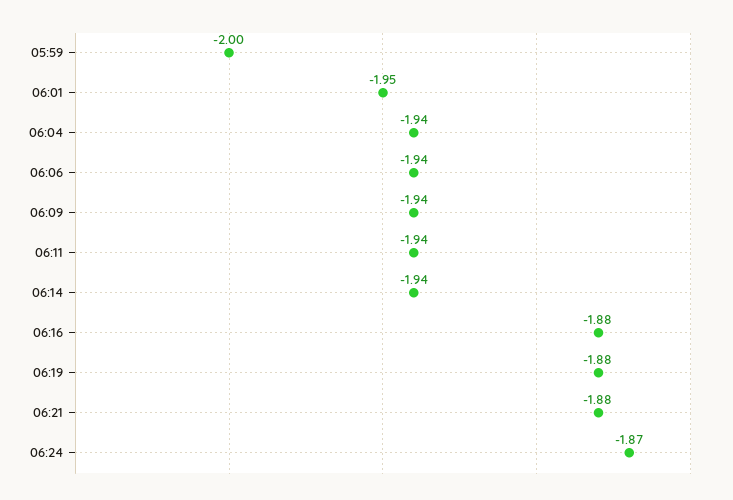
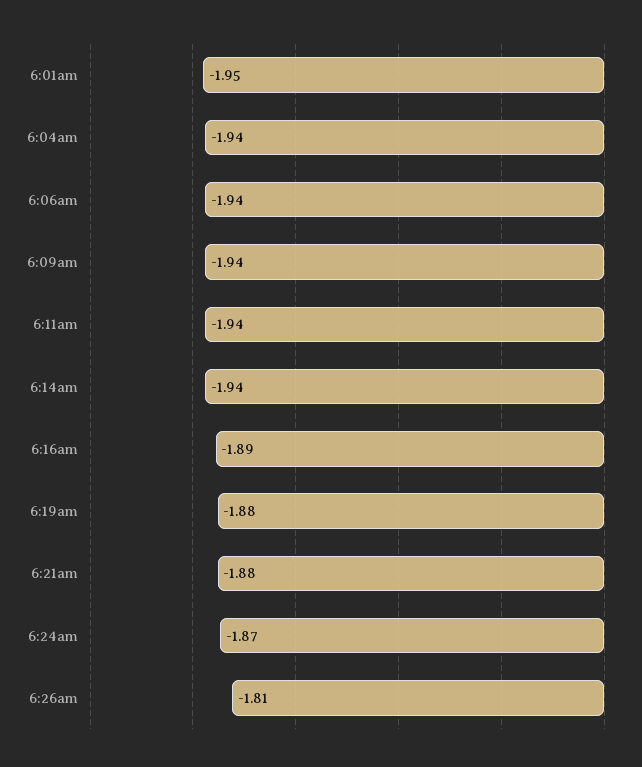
05:59: -2 -> none
06:16: -1.88 -> -1.89
6:26am: none -> -1.81

